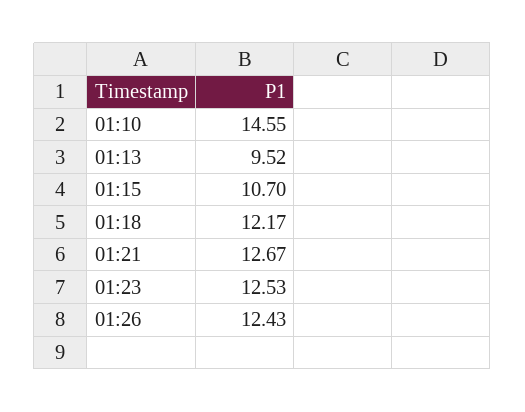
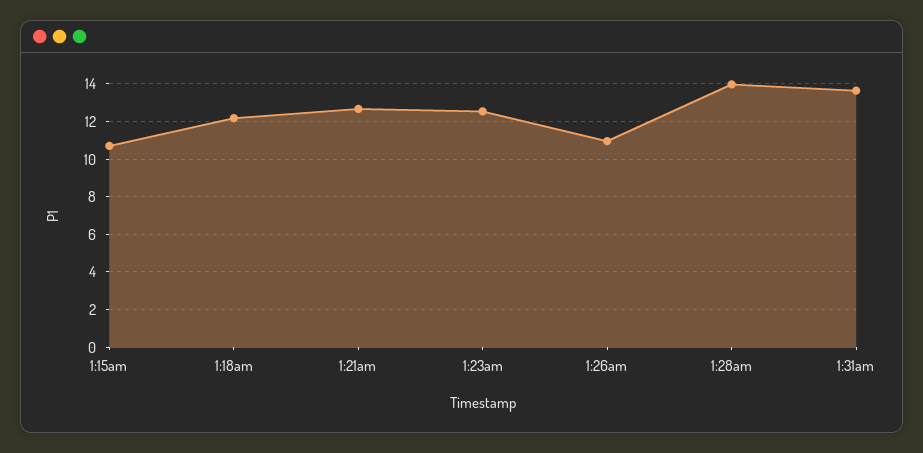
01:10: 14.55 -> none
01:13: 9.52 -> none
01:26: 12.43 -> 11
1:28am: none -> 14
1:31am: none -> 13.5

